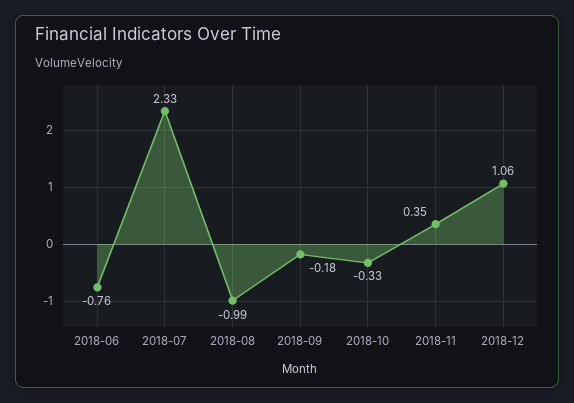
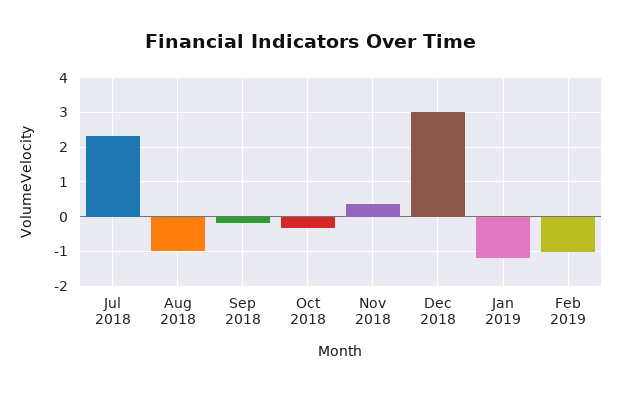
2018-06: -0.76 -> none
2018-12: 1.06 -> 3
Jan 2019: none -> -1.2
Feb 2019: none -> -1

